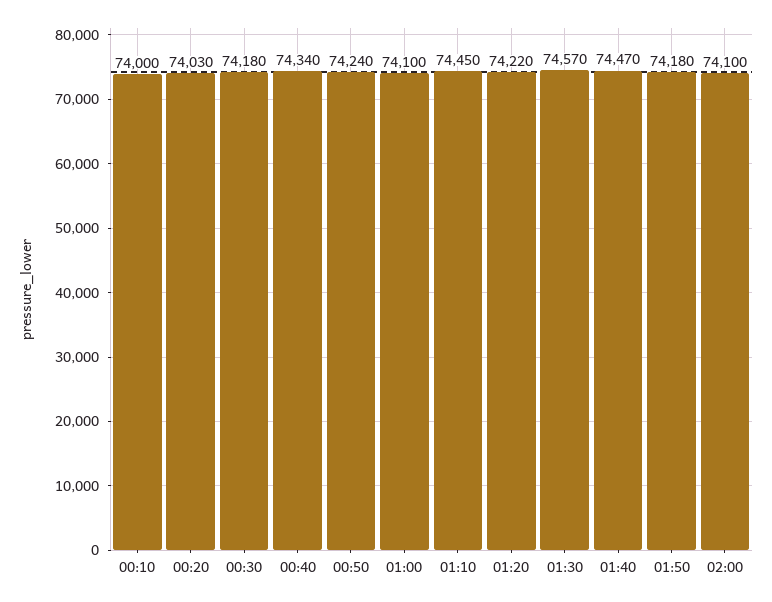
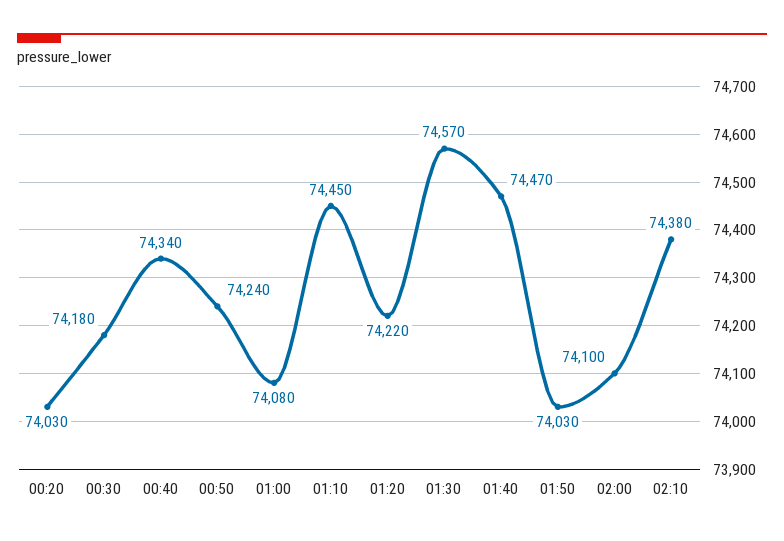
00:10: 74000 -> none
01:00: 74100 -> 74080
01:50: 74180 -> 74030
02:10: none -> 74380

